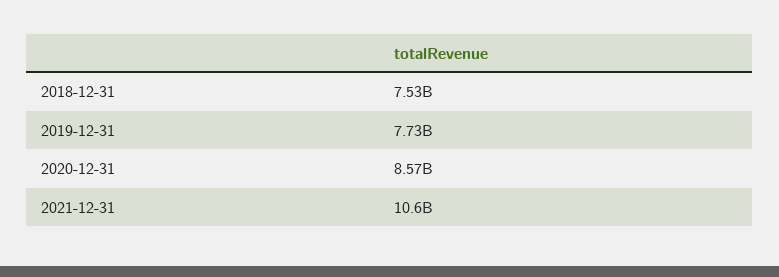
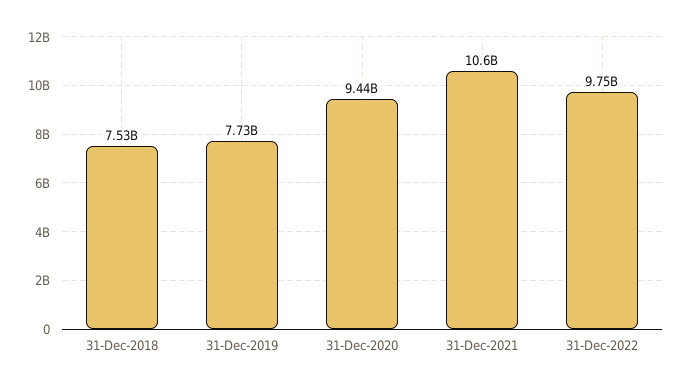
2020-12-31: 8570000000 -> 9440000000
31-Dec-2022: none -> 9750000000

